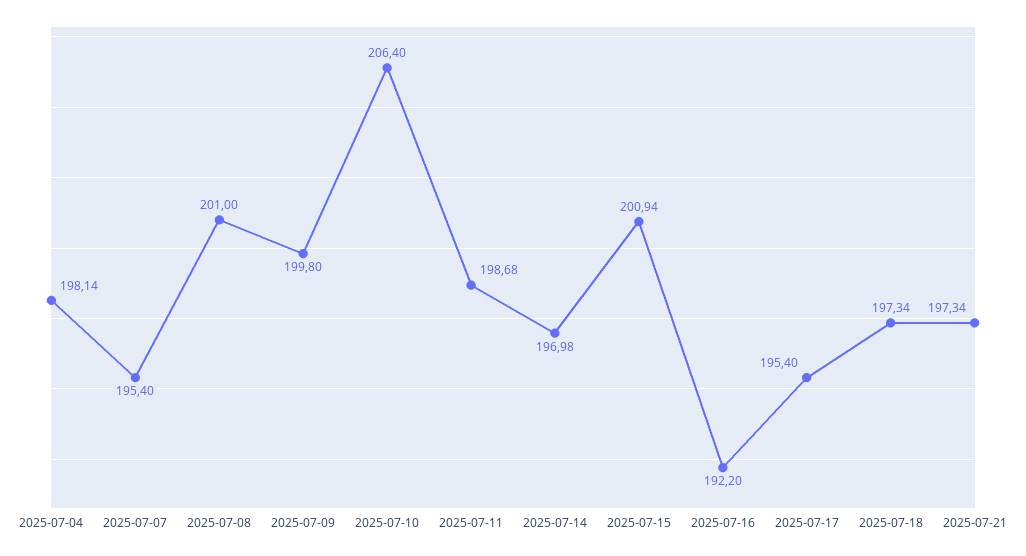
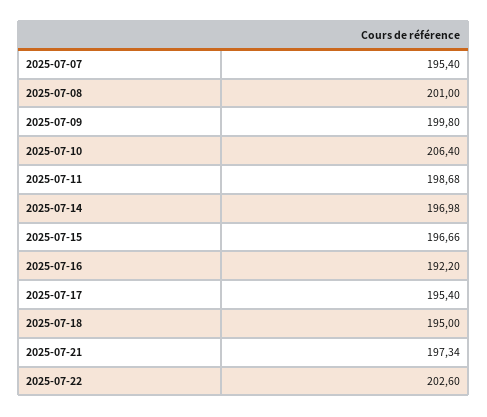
2025-07-04: 198.14 -> none
2025-07-15: 200.94 -> 196.66
2025-07-18: 197.34 -> 195
2025-07-22: none -> 202.6

